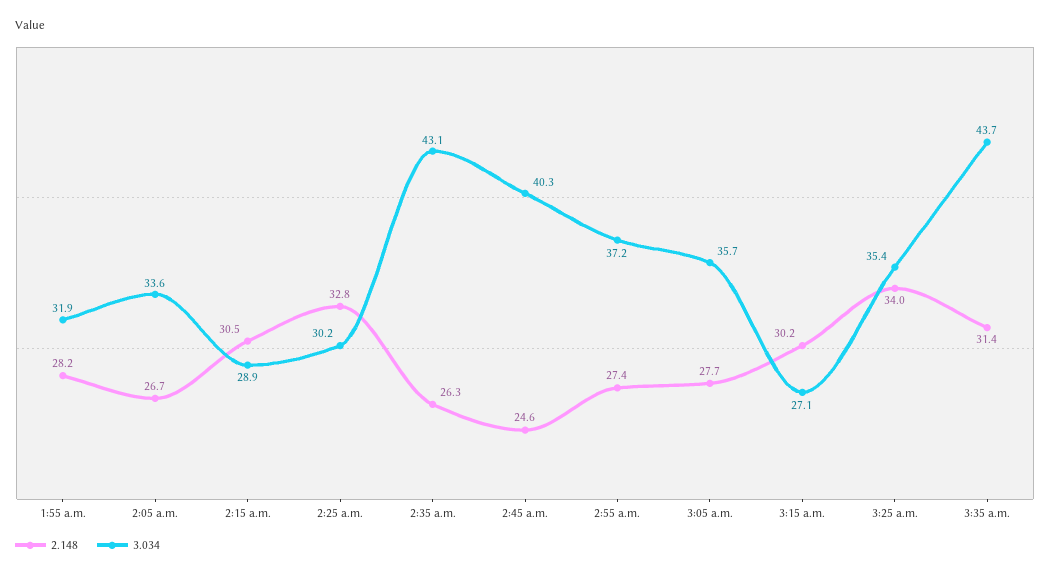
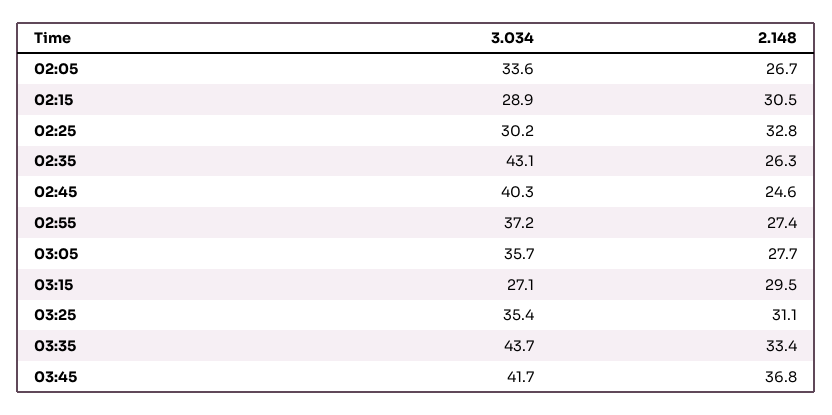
2.148, 1:55 a.m.: 28.2 -> none
3.034, 1:55 a.m.: 31.9 -> none
2.148, 3:15 a.m.: 30.2 -> 29.5
2.148, 3:25 a.m.: 34 -> 31.1
2.148, 3:35 a.m.: 31.4 -> 33.4
3.034, 03:45: none -> 41.7
2.148, 03:45: none -> 36.8

